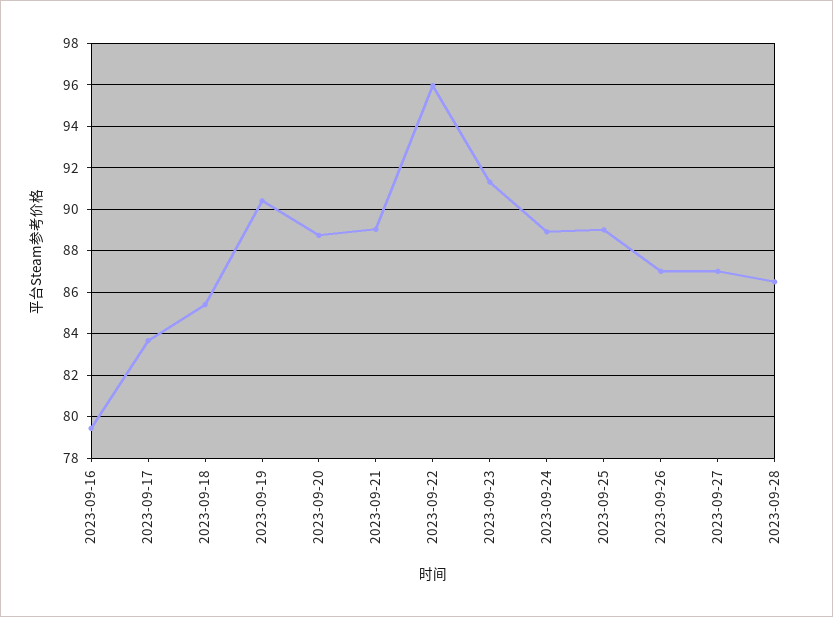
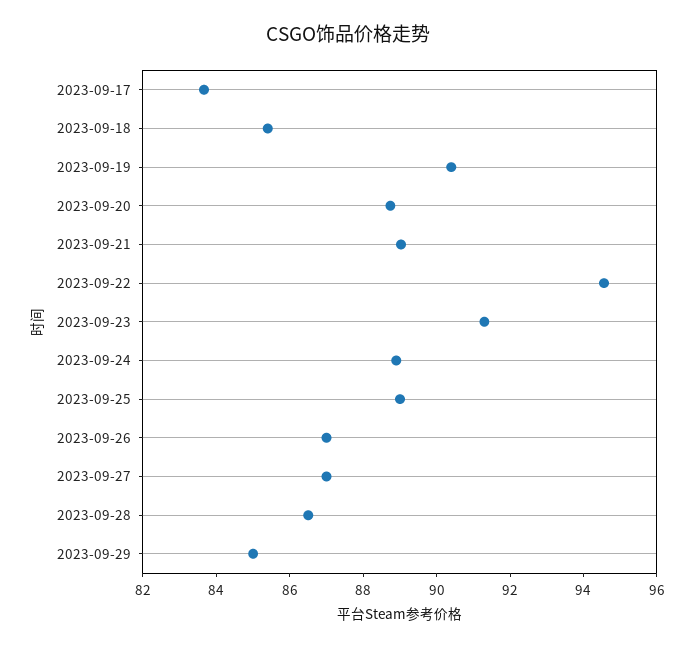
2023-09-16: 79.5 -> none
2023-09-22: 96 -> 94.5
2023-09-29: none -> 85

